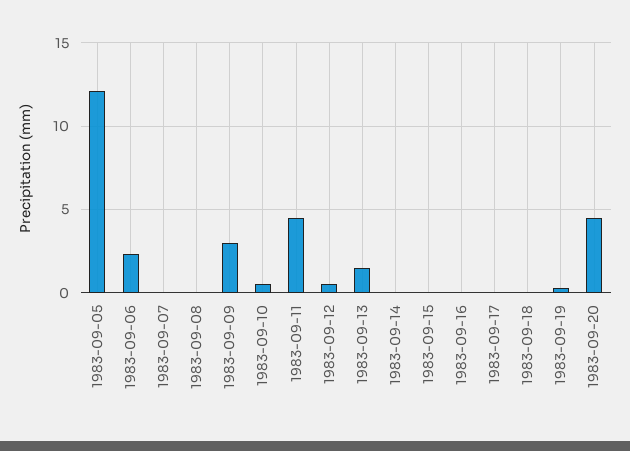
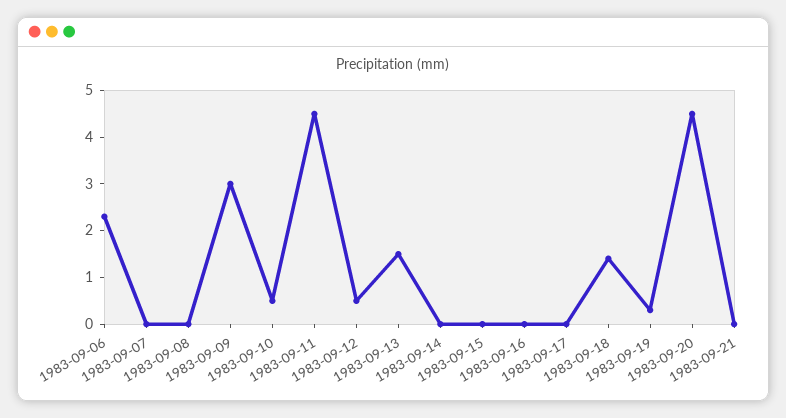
1983-09-05: 12 -> none
1983-09-18: 0 -> 1.5
1983-09-21: none -> 0

